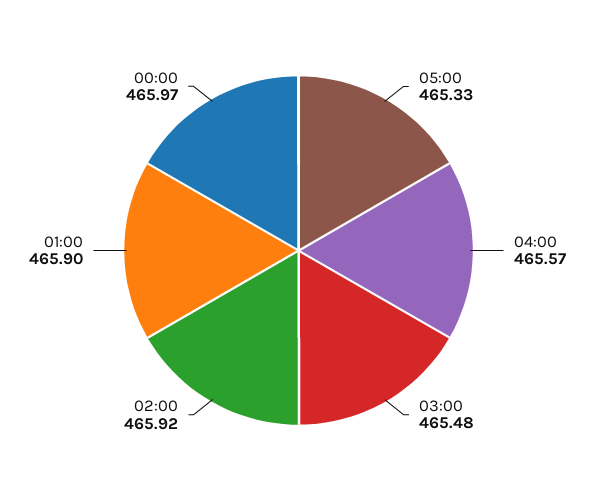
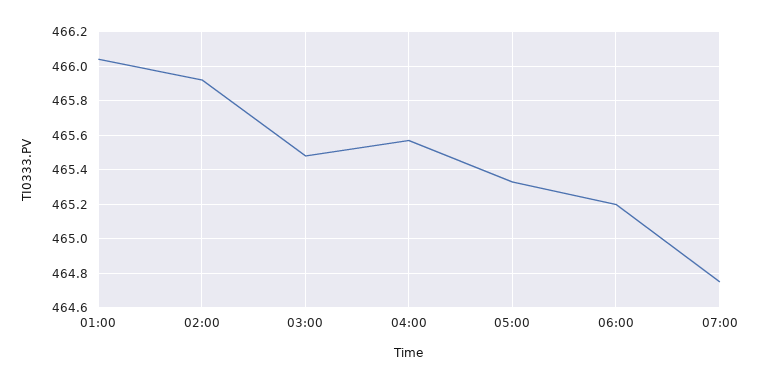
01:00: 465.9 -> 466.05
00:00: 465.97 -> none
06:00: none -> 465.2
07:00: none -> 464.75

